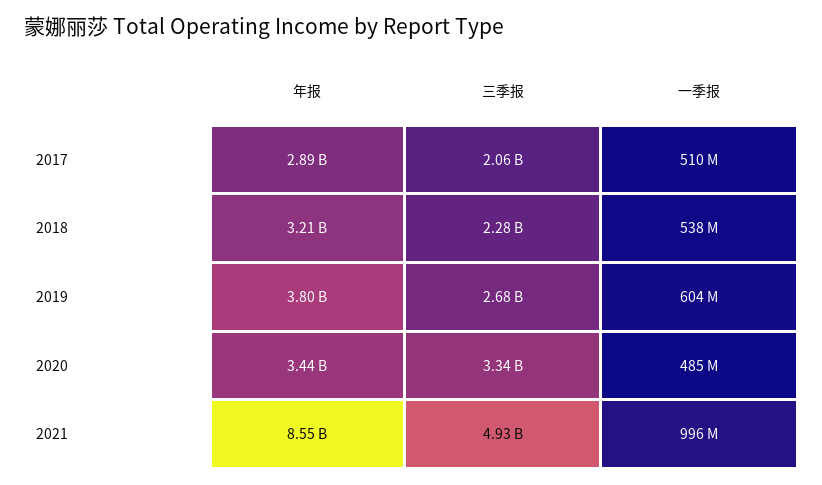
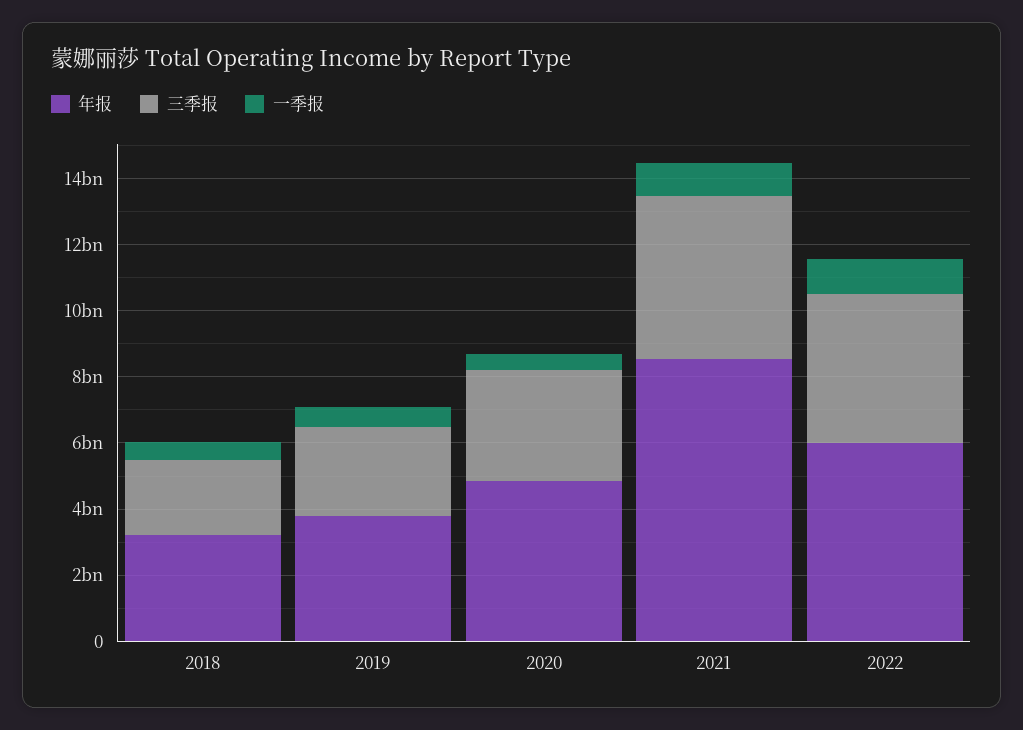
年报, 2017: 2890000000 -> none
三季报, 2017: 2060000000 -> none
一季报, 2017: 510000000 -> none
年报, 2020: 3440000000 -> 5000000000
年报, 2022: none -> 6000000000
三季报, 2022: none -> 4500000000
一季报, 2022: none -> 1000000000

